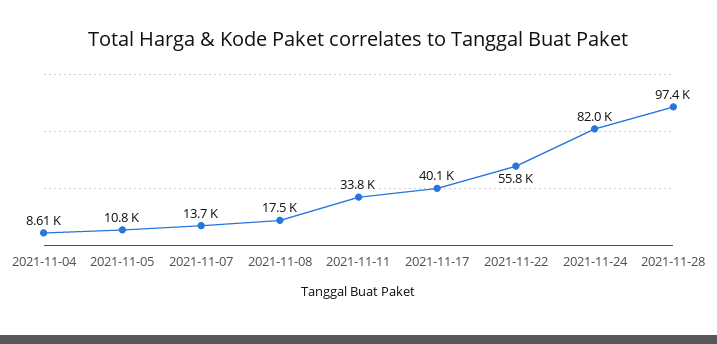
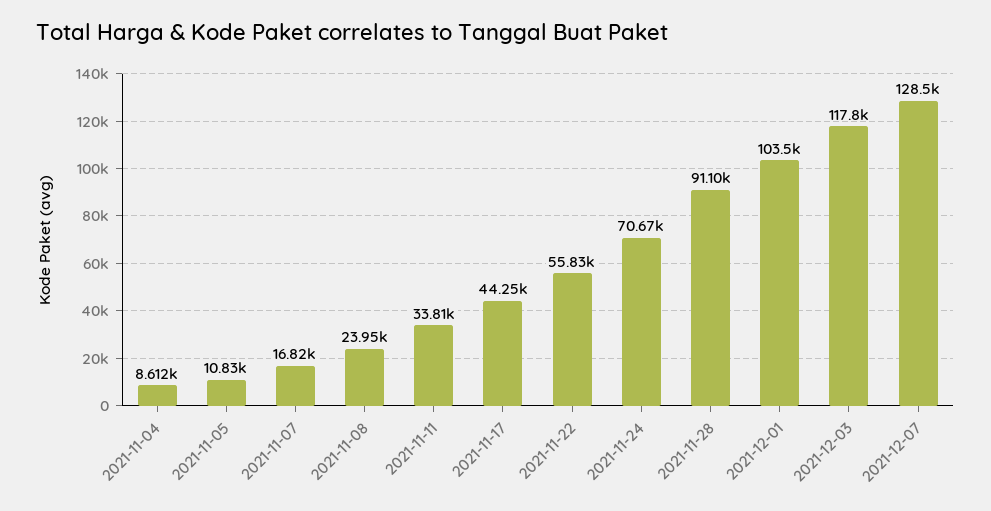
2021-11-07: 13700 -> 16820
2021-11-08: 17500 -> 23950
2021-11-17: 40100 -> 44250
2021-11-24: 82000 -> 70670
2021-11-28: 97400 -> 91100
2021-12-01: none -> 103500
2021-12-03: none -> 117800
2021-12-07: none -> 128500

